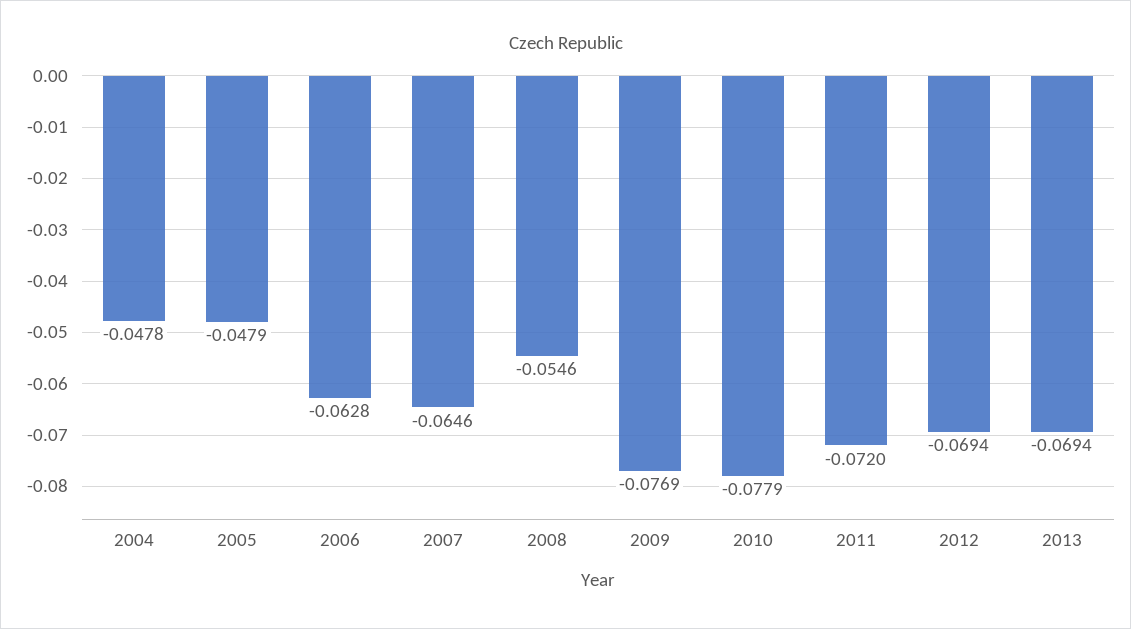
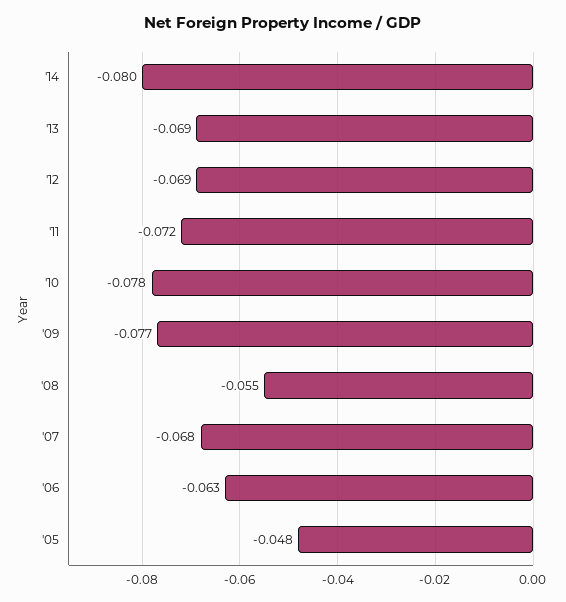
2004: -0.0478 -> none
2007: -0.0646 -> -0.068
'14: none -> -0.08

